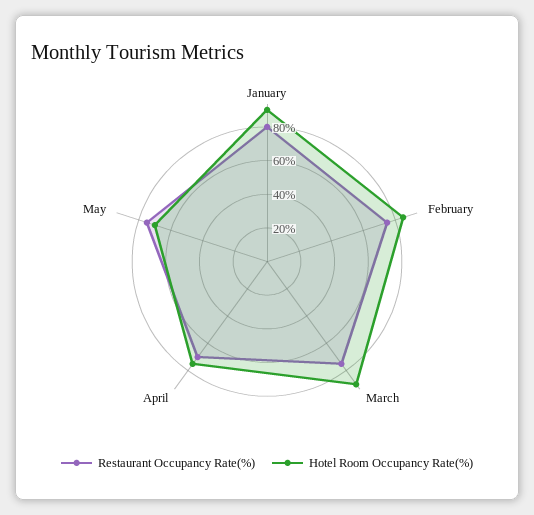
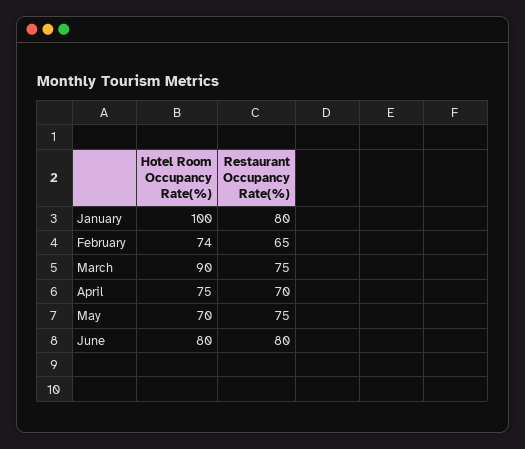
Hotel Room Occupancy Rate(%), January: 90 -> 100
Restaurant Occupancy Rate(%), February: 75 -> 65
Hotel Room Occupancy Rate(%), February: 85 -> 74
Hotel Room Occupancy Rate(%), June: none -> 80
Restaurant Occupancy Rate(%), June: none -> 80

